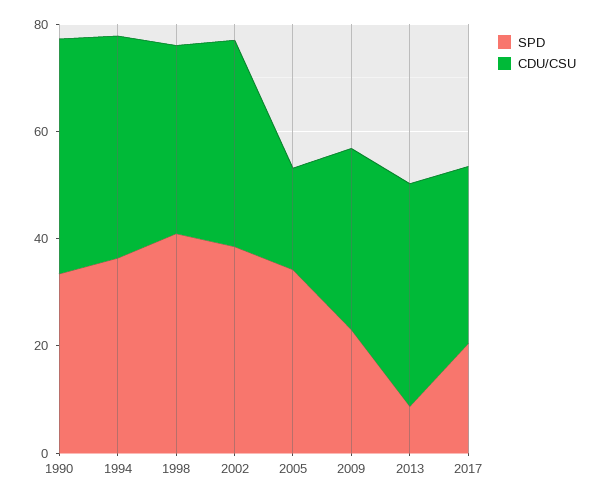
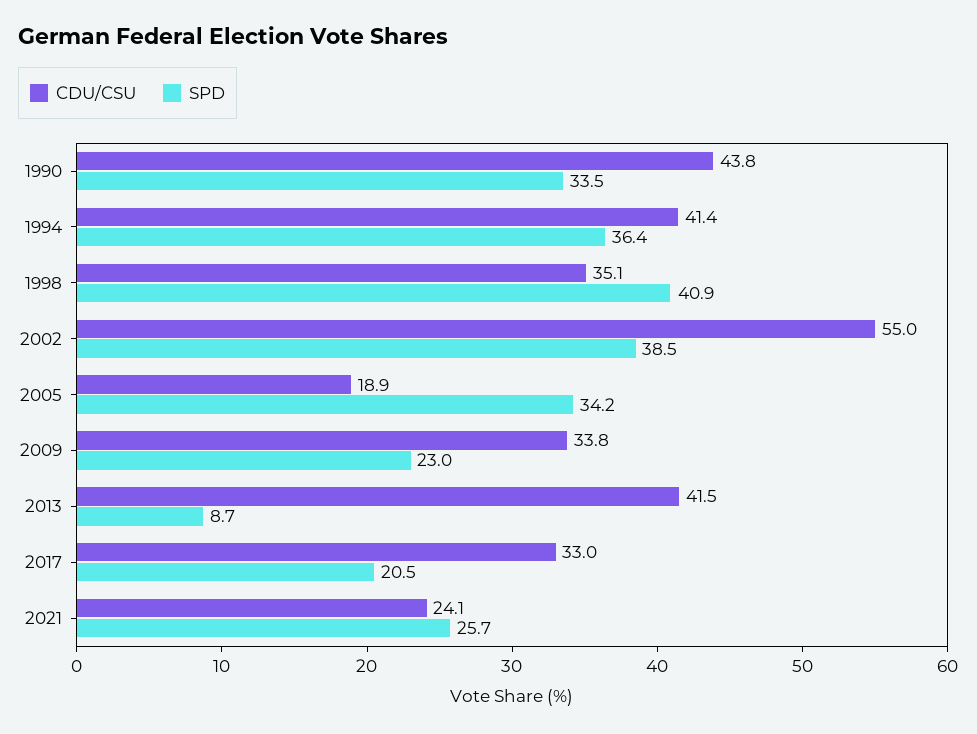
CDU/CSU, 2002: 40 -> 55
CDU/CSU, 2021: none -> 24.1
SPD, 2021: none -> 25.7

